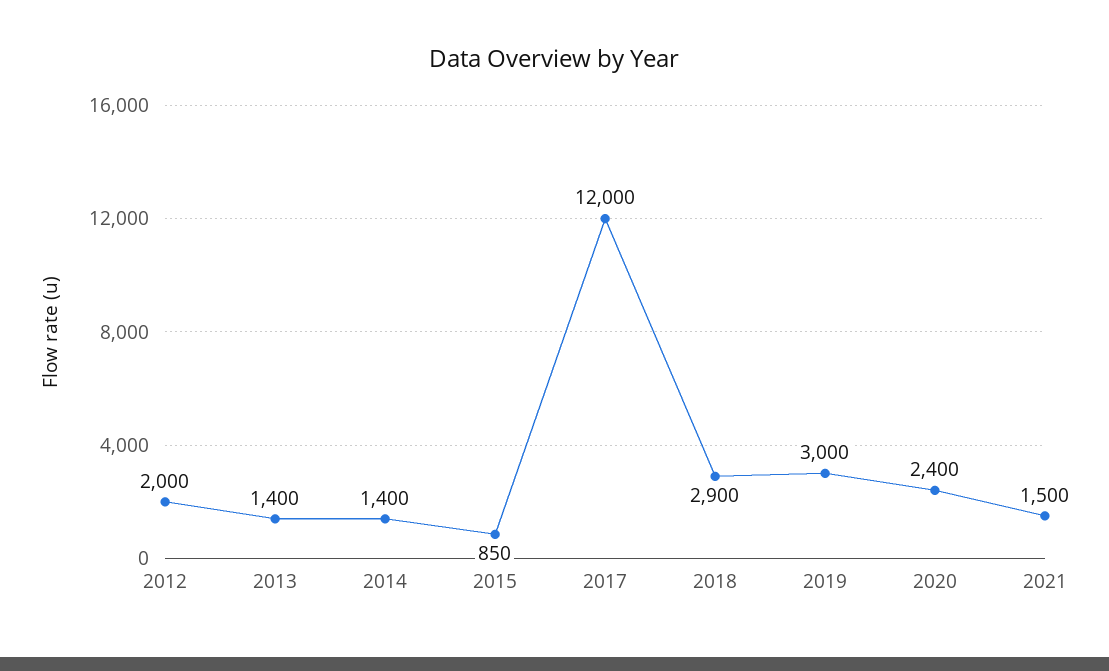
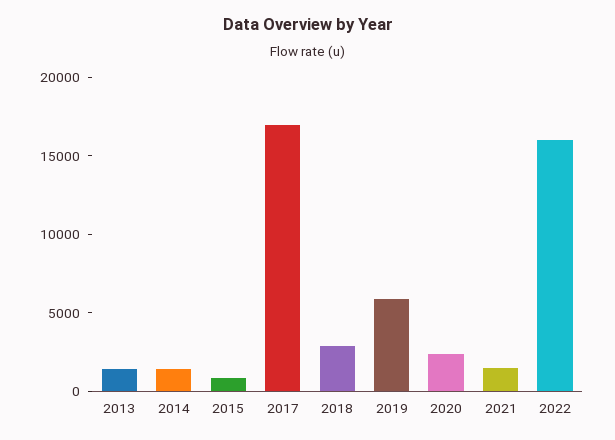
2012: 2000 -> none
2017: 12000 -> 17000
2019: 3000 -> 6000
2022: none -> 16000

